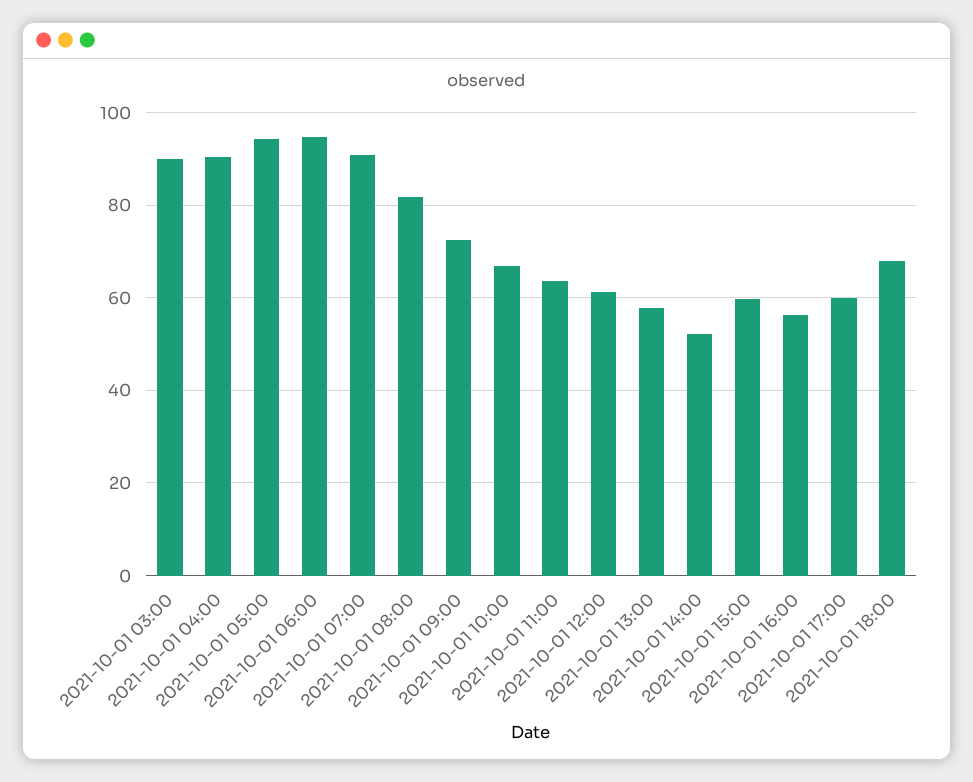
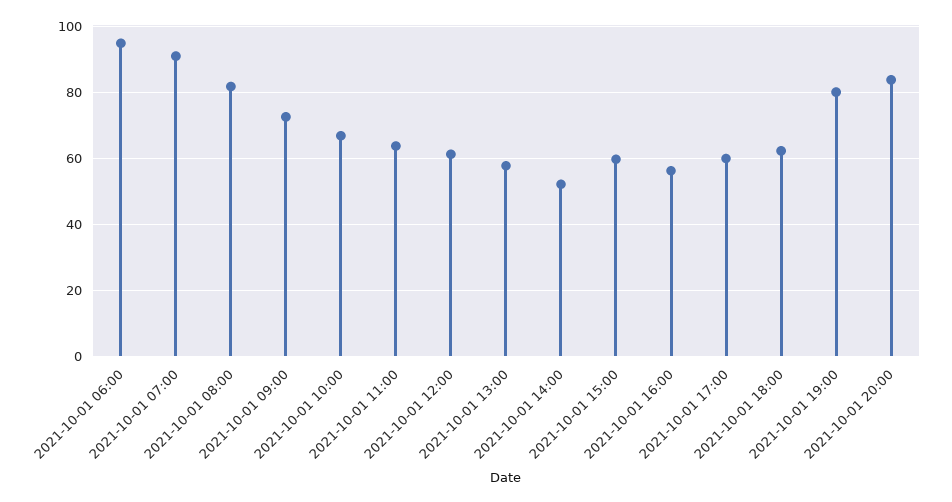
2021-10-01 03:00: 90 -> none
2021-10-01 04:00: 90 -> none
2021-10-01 05:00: 94 -> none
2021-10-01 18:00: 68 -> 62
2021-10-01 19:00: none -> 80
2021-10-01 20:00: none -> 84

